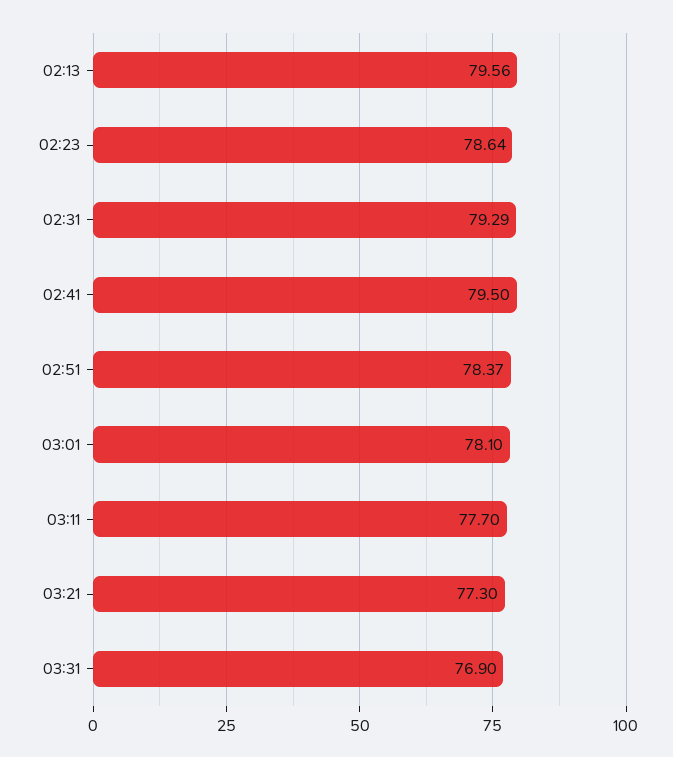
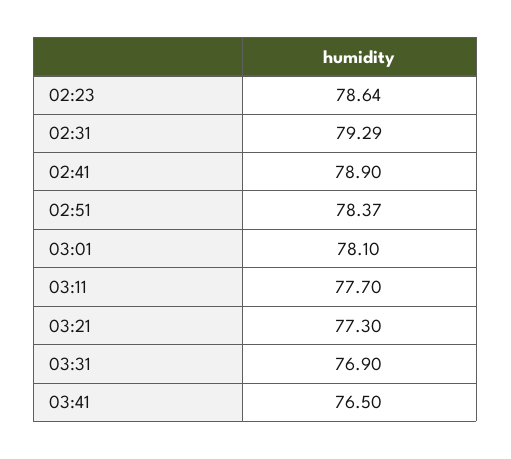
02:13: 79.56 -> none
02:41: 79.5 -> 78.9
03:41: none -> 76.5

